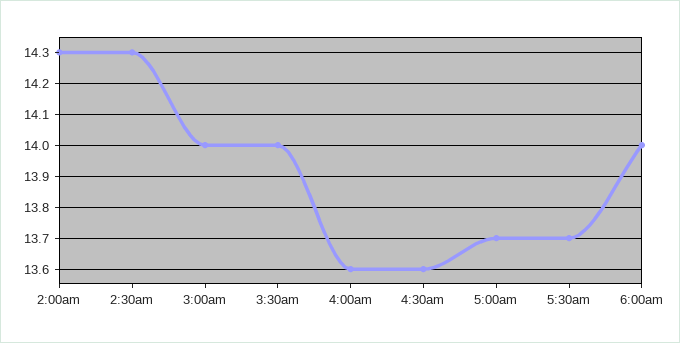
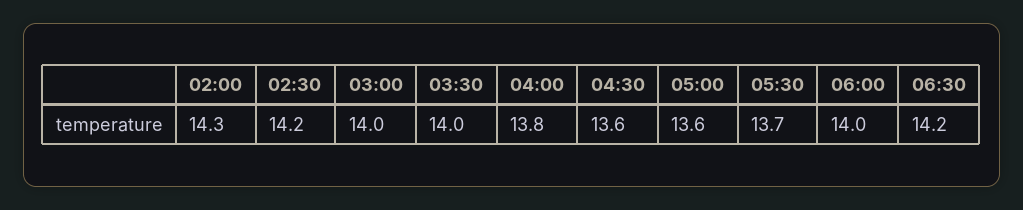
2:30am: 14.3 -> 14.2
4:00am: 13.6 -> 13.8
5:00am: 13.7 -> 13.6
06:30: none -> 14.2

